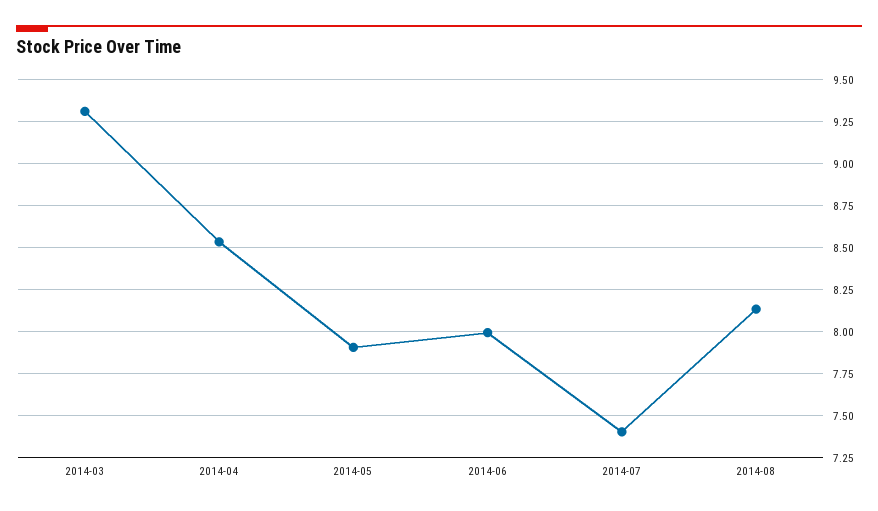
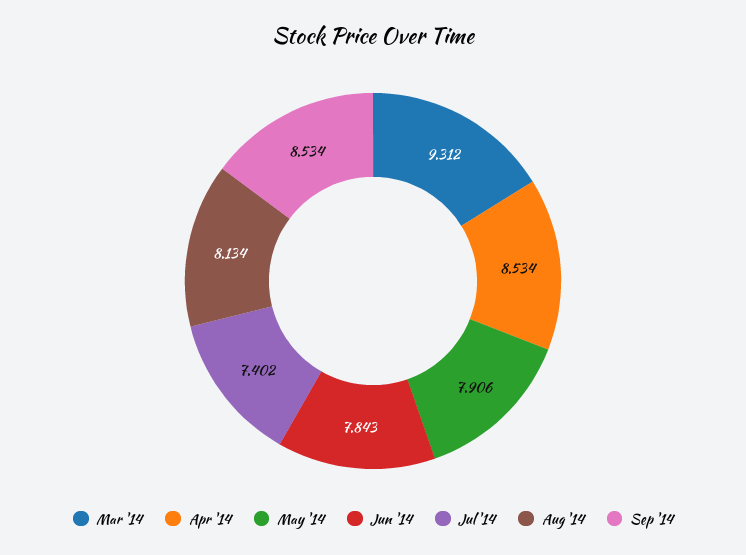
2014-06: 8 -> 7.843
Sep '14: none -> 8.534

